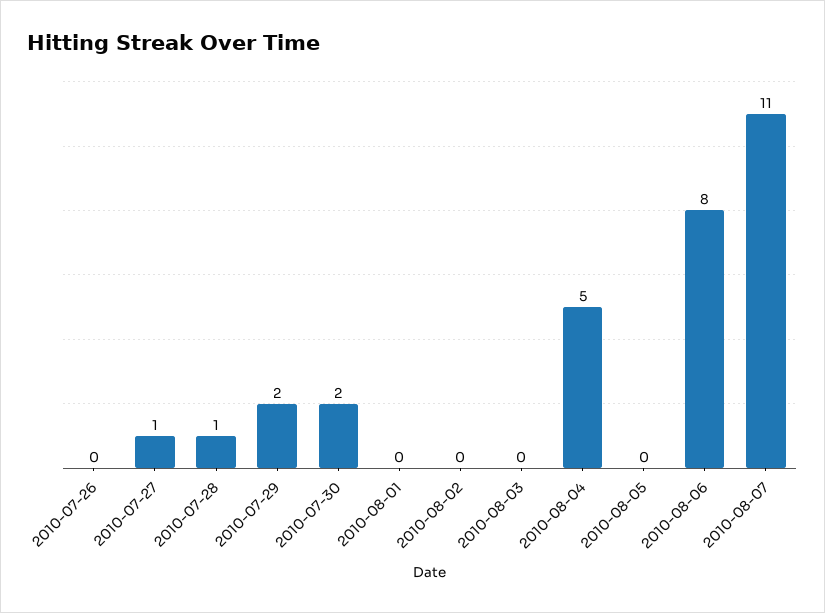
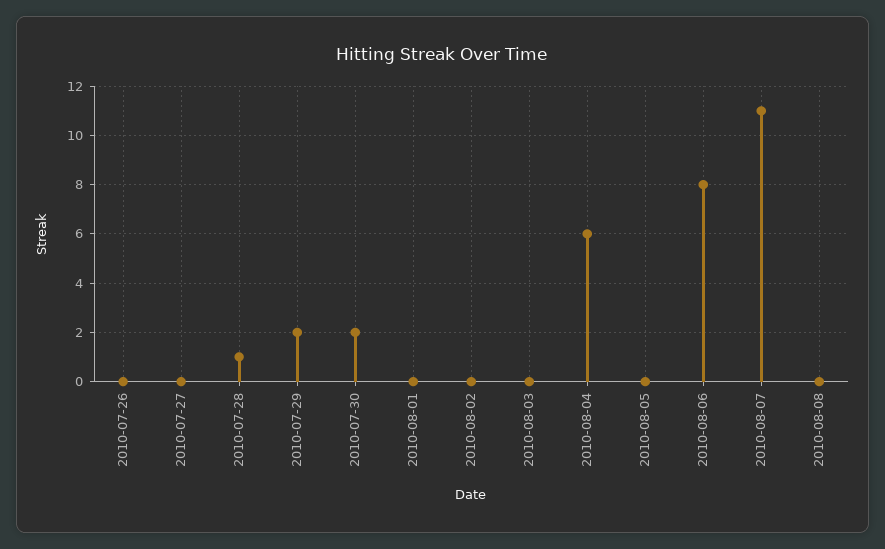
2010-07-27: 1 -> 0
2010-08-04: 5 -> 6
2010-08-08: none -> 0

